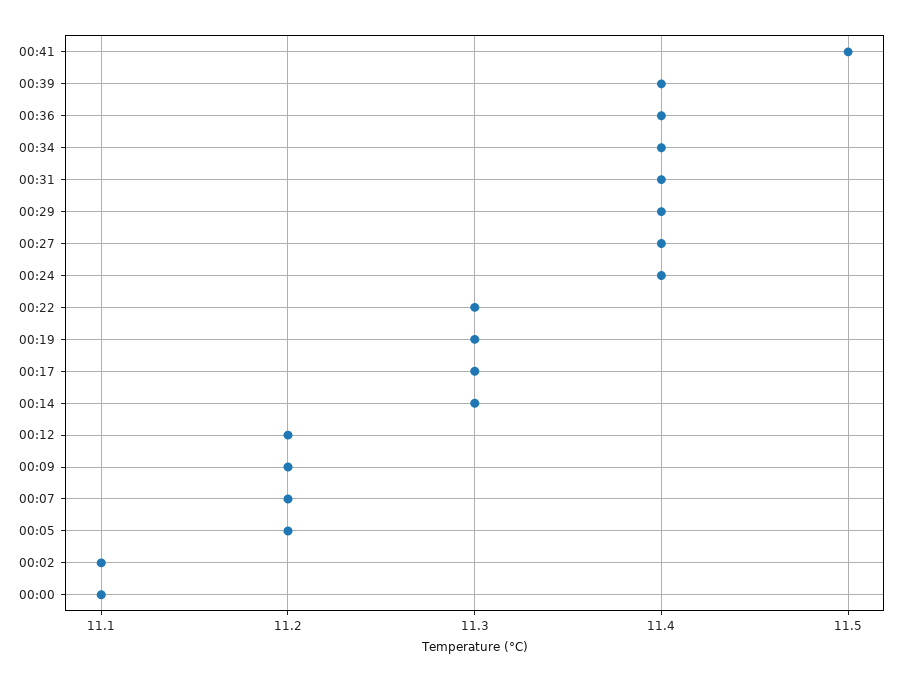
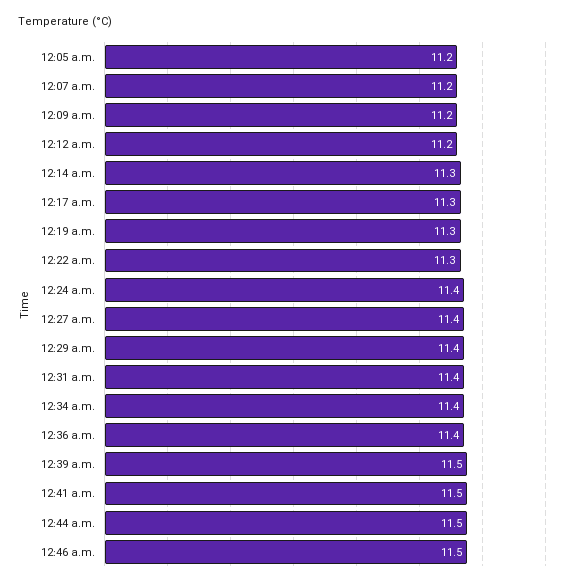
00:39: 11.4 -> 11.5
00:02: 11.1 -> none
00:00: 11.1 -> none
12:44 a.m.: none -> 11.5
12:46 a.m.: none -> 11.5

